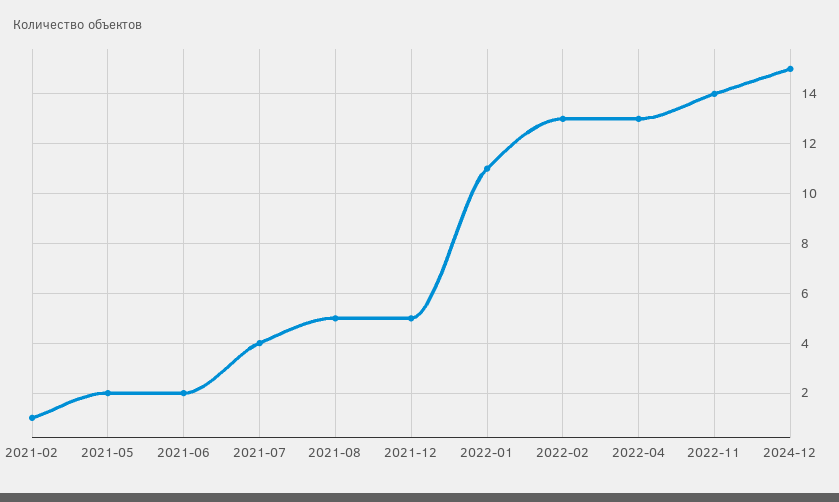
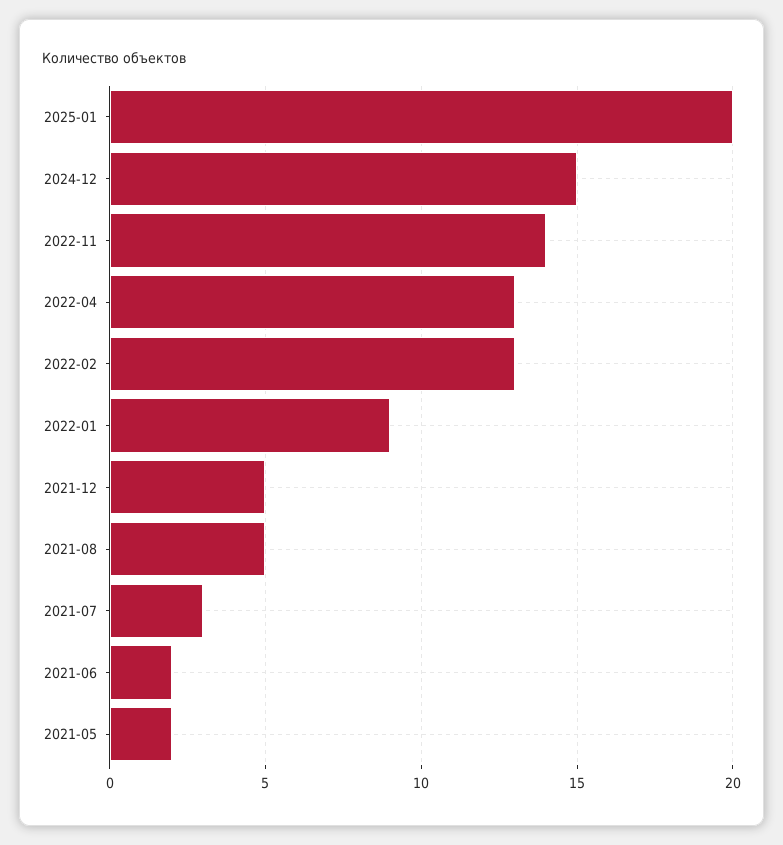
2021-02: 1 -> none
2021-07: 4 -> 3
2022-01: 11 -> 9
2025-01: none -> 20

